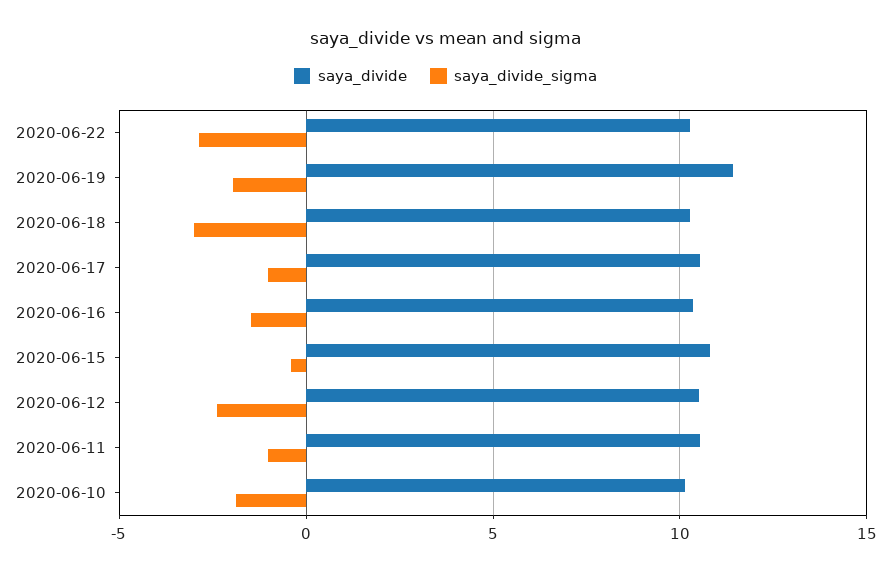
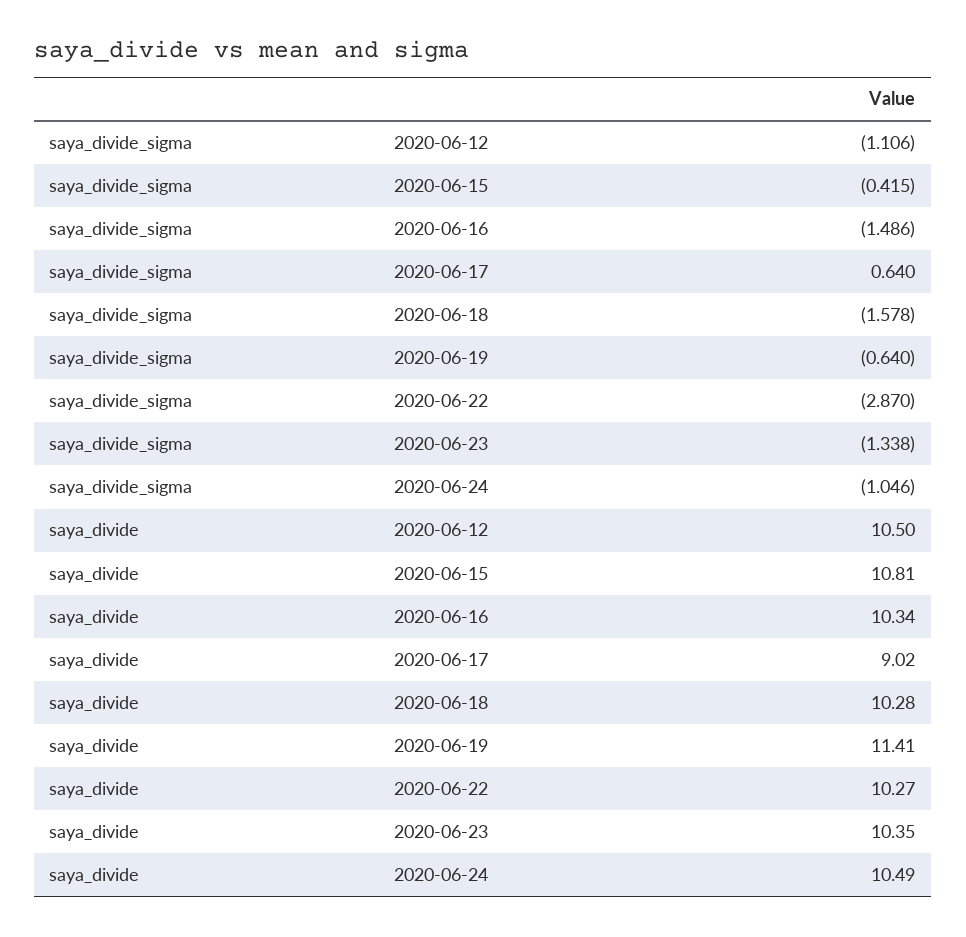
saya_divide_sigma, 2020-06-19: -2 -> -0.64
saya_divide_sigma, 2020-06-18: -3 -> -1.578
saya_divide, 2020-06-17: 10.5 -> 9.02
saya_divide_sigma, 2020-06-17: -1 -> 0.64
saya_divide_sigma, 2020-06-12: -2.5 -> -1.106
saya_divide, 2020-06-11: 10.5 -> none
saya_divide_sigma, 2020-06-11: -1 -> none
saya_divide, 2020-06-10: 10 -> none
saya_divide_sigma, 2020-06-10: -2 -> none
saya_divide_sigma, 2020-06-23: none -> -1.338
saya_divide_sigma, 2020-06-24: none -> -1.046
saya_divide, 2020-06-23: none -> 10.35
saya_divide, 2020-06-24: none -> 10.49

